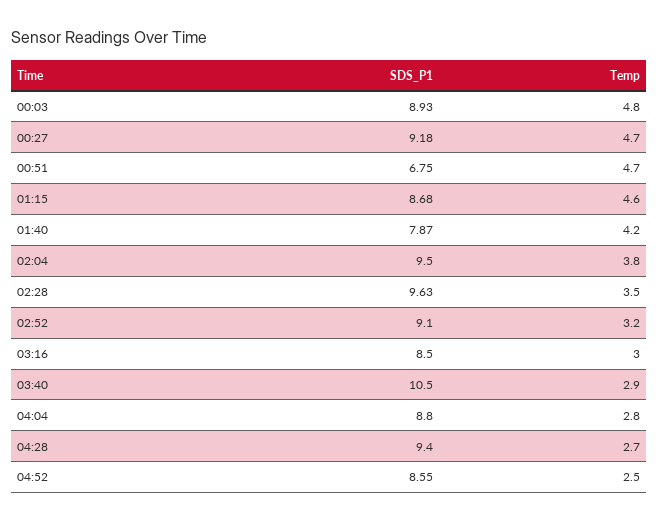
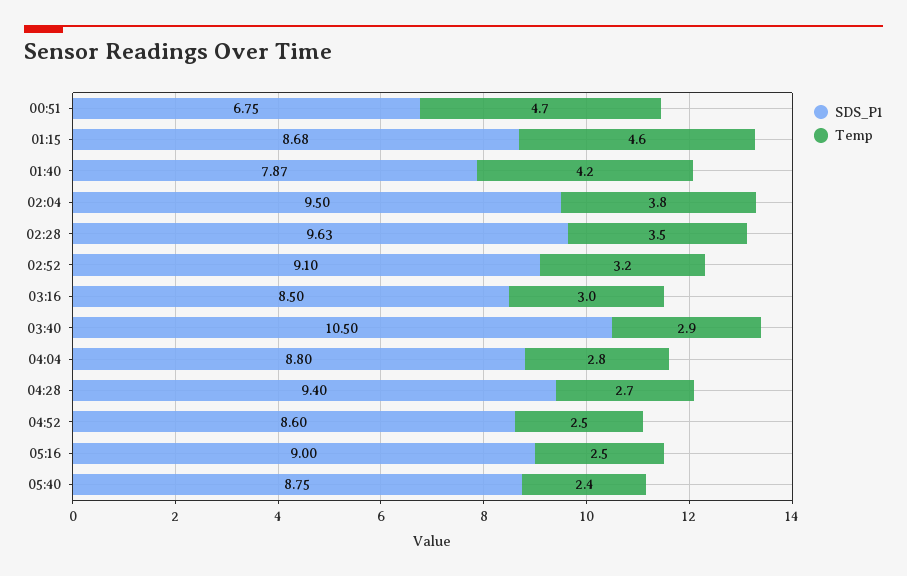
SDS_P1, 00:03: 8.93 -> none
Temp, 00:03: 4.8 -> none
SDS_P1, 00:27: 9.18 -> none
Temp, 00:27: 4.7 -> none
SDS_P1, 04:52: 8.55 -> 8.6
SDS_P1, 05:16: none -> 9
Temp, 05:16: none -> 2.5
SDS_P1, 05:40: none -> 8.75
Temp, 05:40: none -> 2.4

